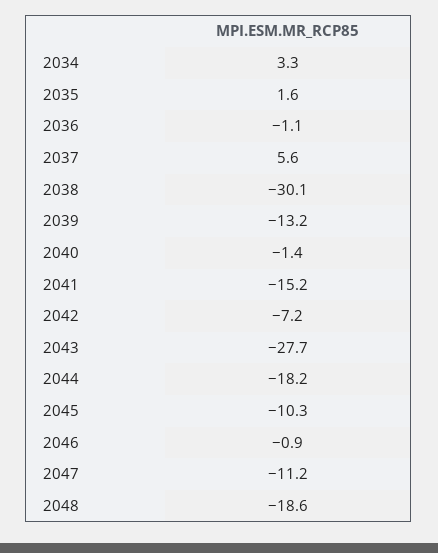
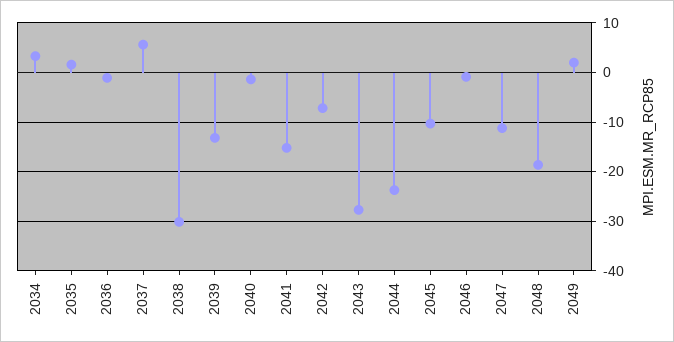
2044: -18.2 -> -24
2049: none -> 2

